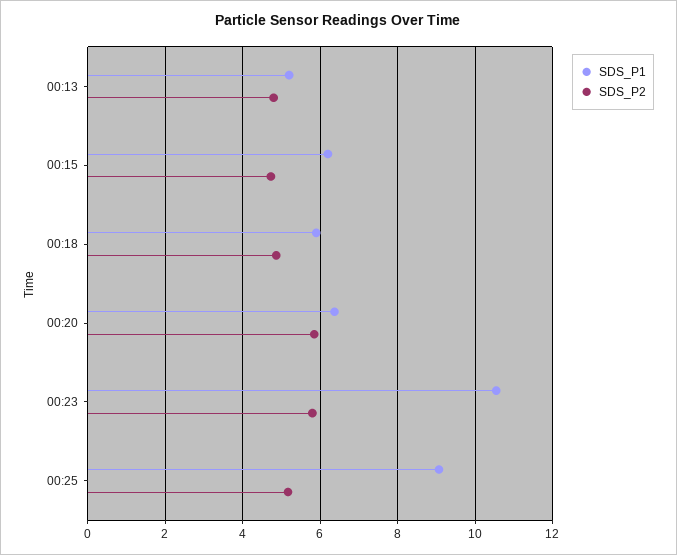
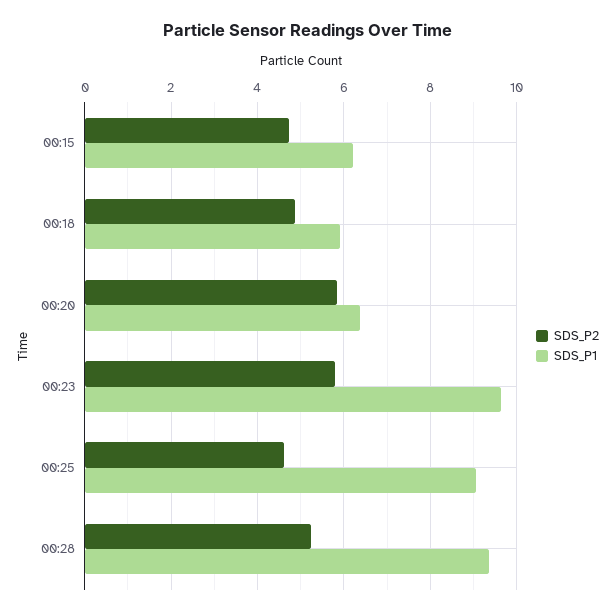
SDS_P1, 00:13: 5.2 -> none
SDS_P2, 00:13: 4.8 -> none
SDS_P1, 00:23: 10.6 -> 9.6
SDS_P2, 00:25: 5.2 -> 4.6
SDS_P2, 00:28: none -> 5.2
SDS_P1, 00:28: none -> 9.4

